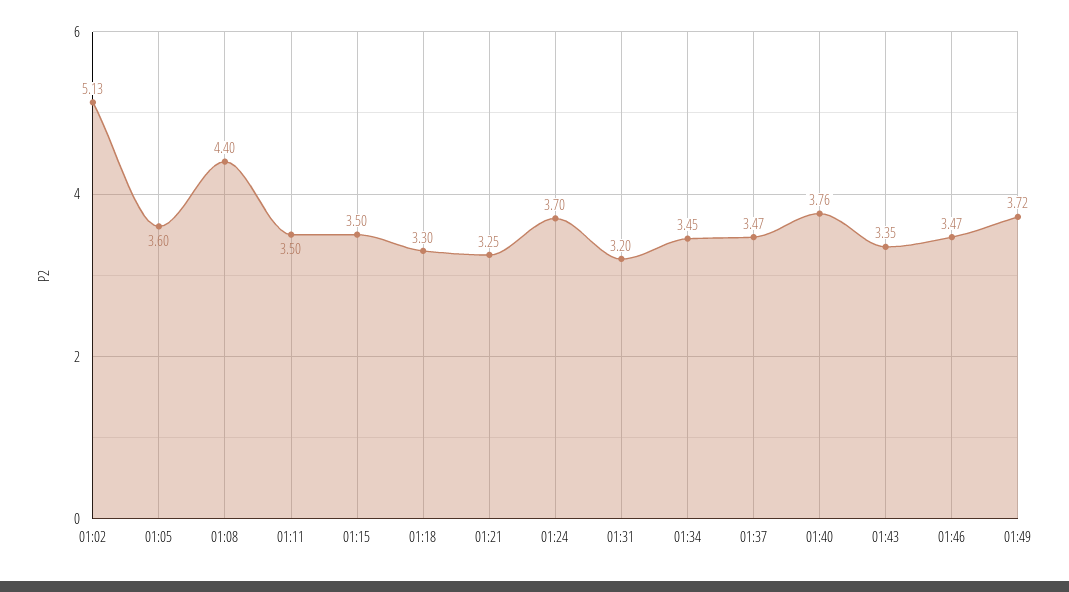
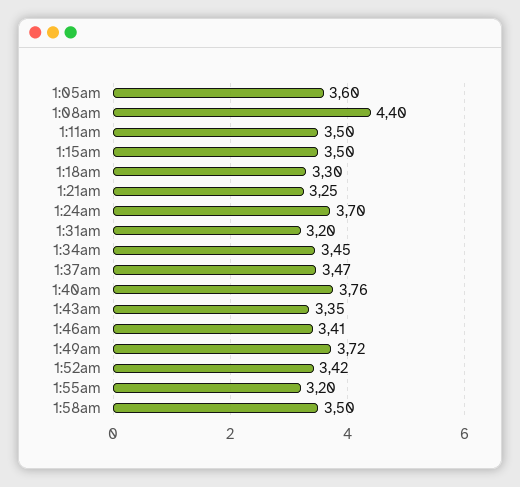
01:02: 5.13 -> none
01:46: 3.47 -> 3.41
1:52am: none -> 3.42
1:55am: none -> 3.2
1:58am: none -> 3.5

